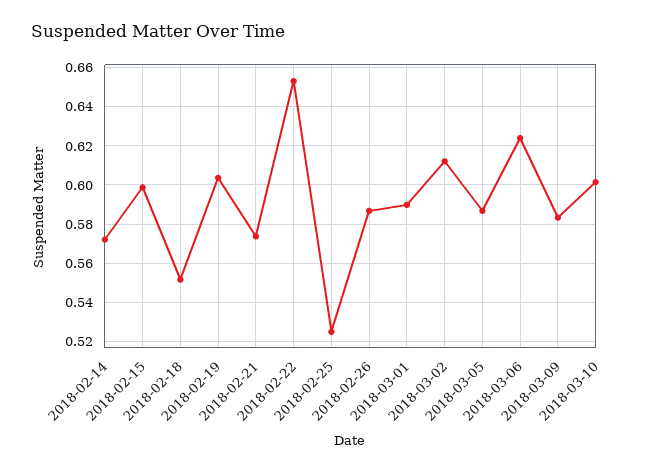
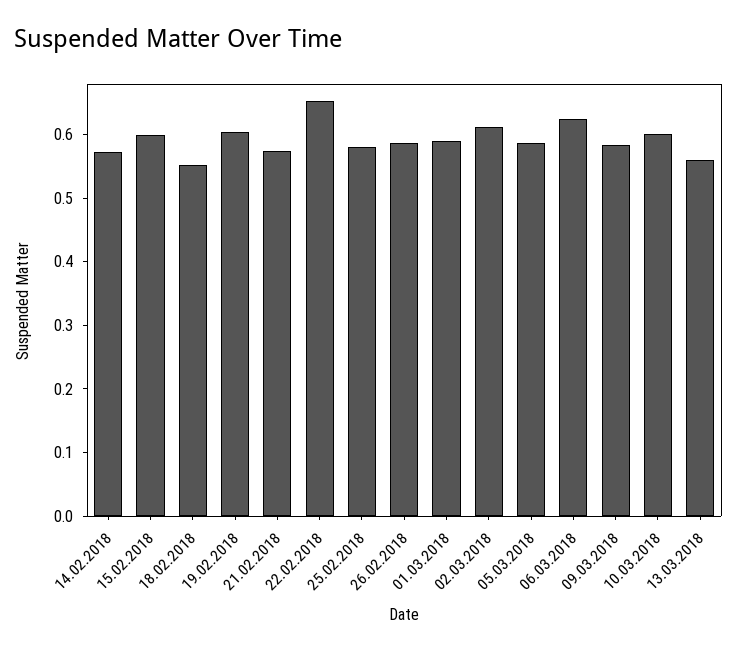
2018-02-25: 0.525 -> 0.58
13.03.2018: none -> 0.56

